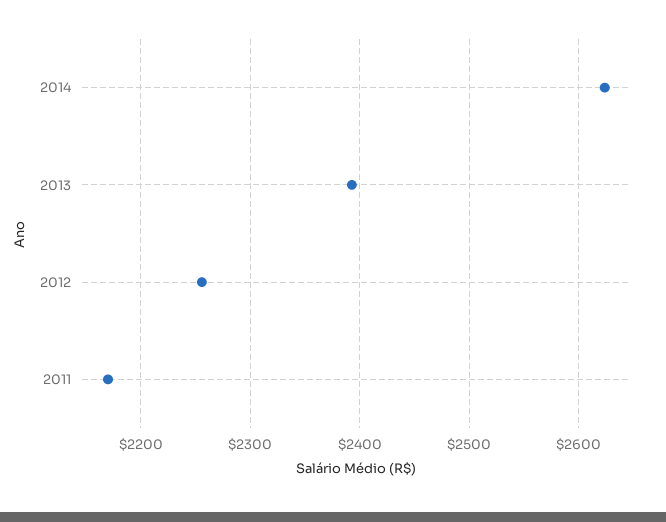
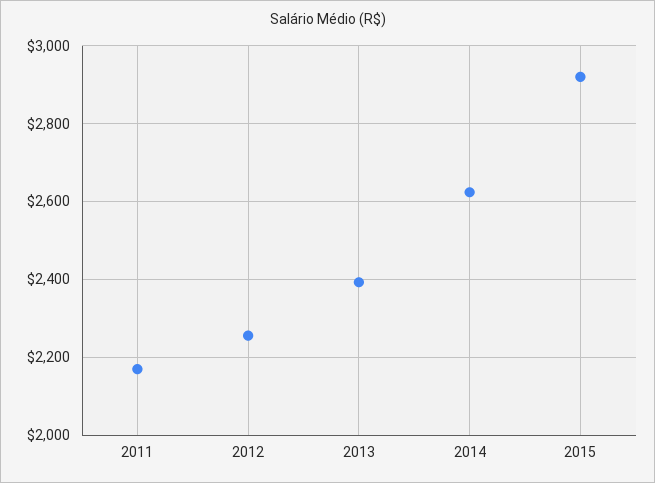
2015: none -> 2920

